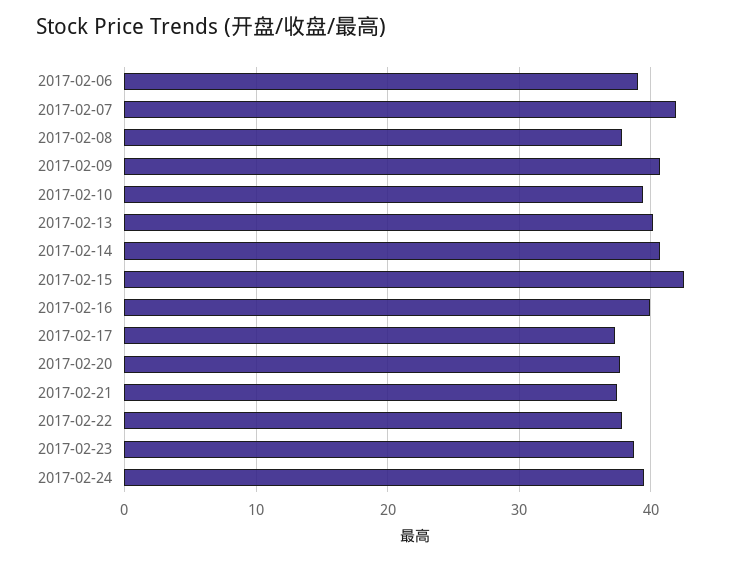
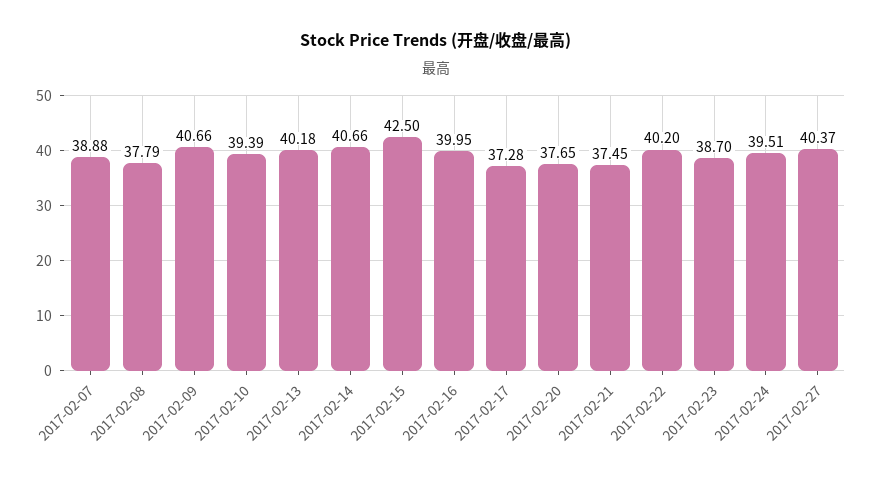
2017-02-06: 39 -> none
2017-02-07: 42 -> 38.88
2017-02-22: 38 -> 40.2
2017-02-27: none -> 40.37

